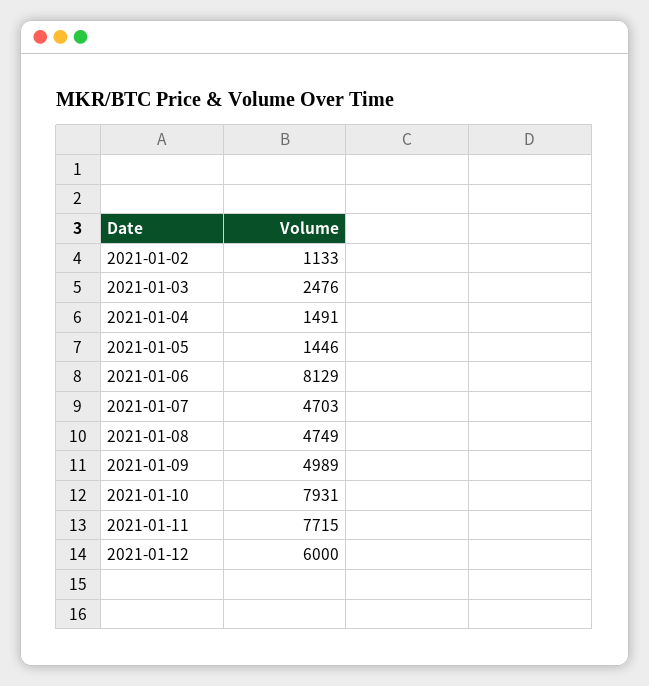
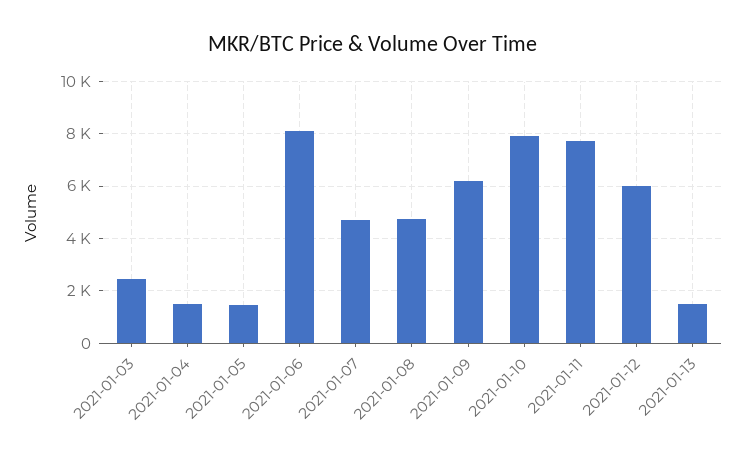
2021-01-02: 1133 -> none
2021-01-09: 4989 -> 6250
2021-01-13: none -> 1500

